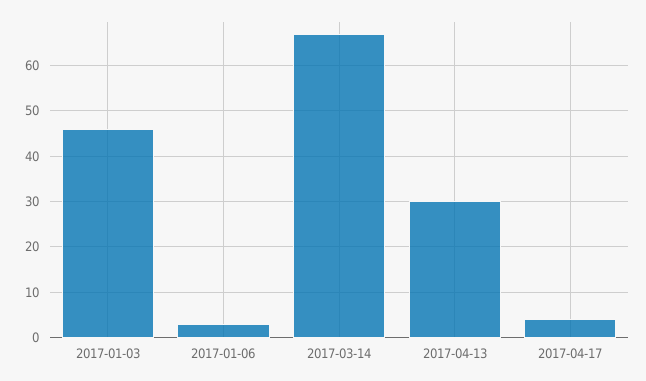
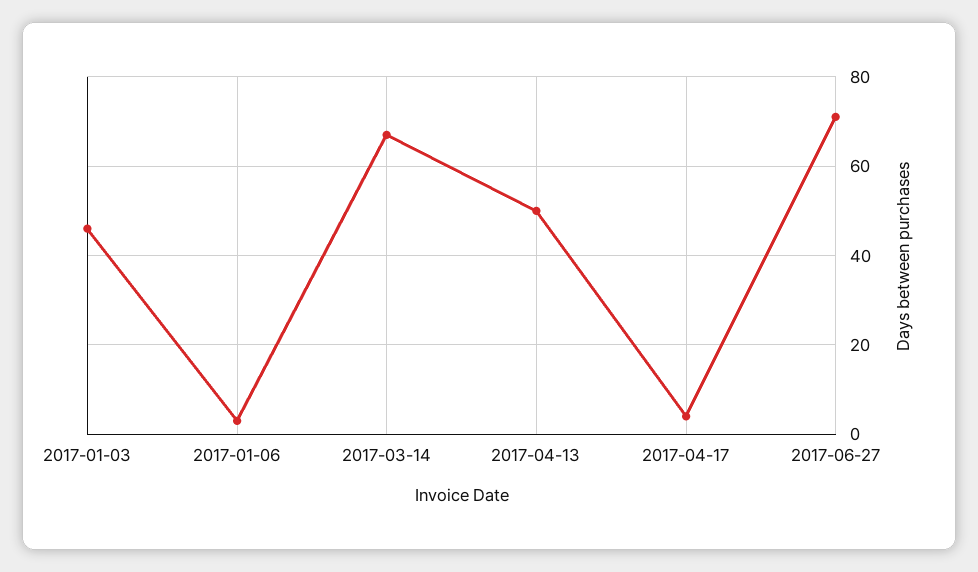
2017-04-13: 30 -> 50
2017-06-27: none -> 70

